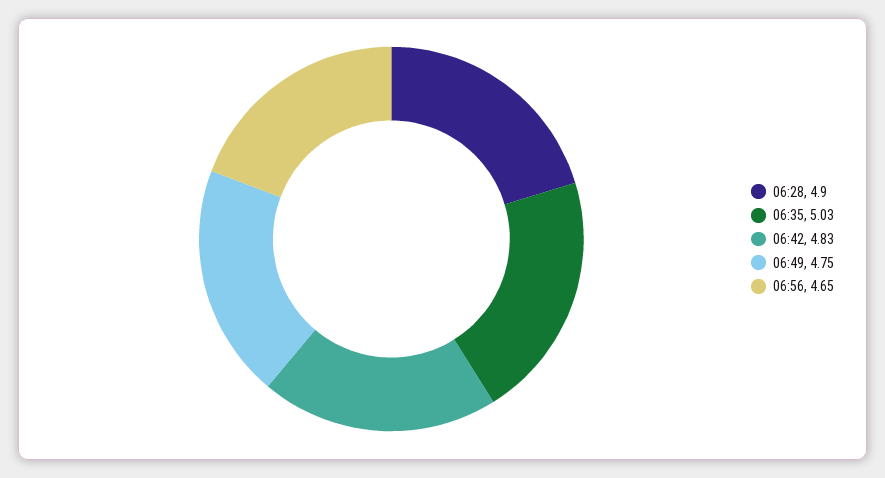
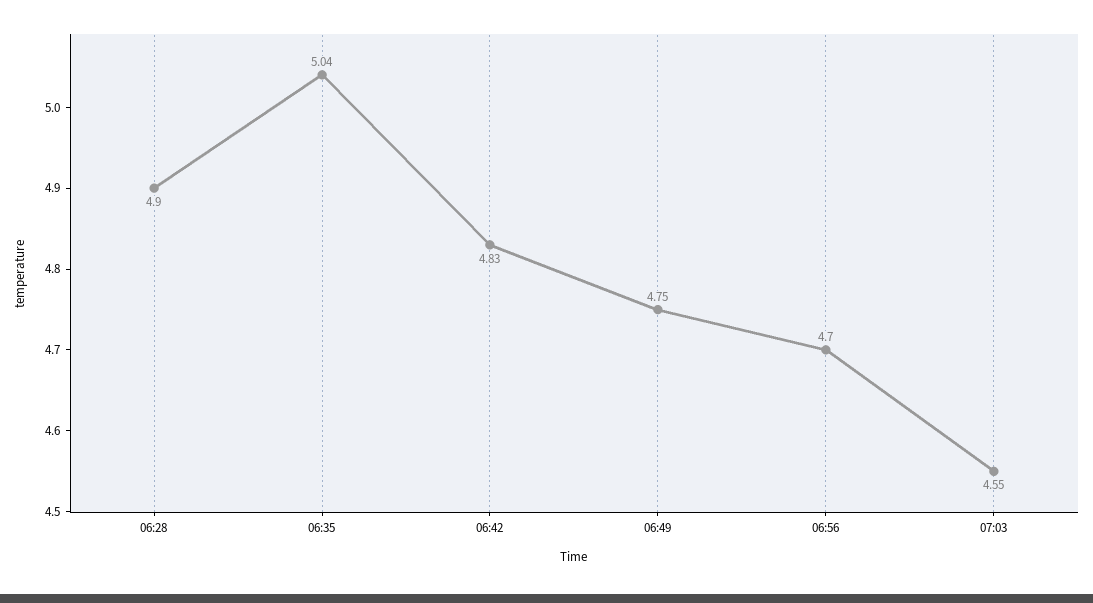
06:35: 5.03 -> 5.04
06:56: 4.65 -> 4.7
07:03: none -> 4.55

